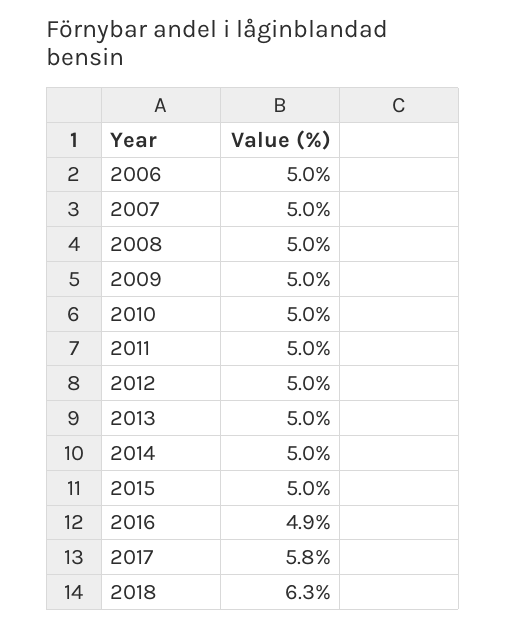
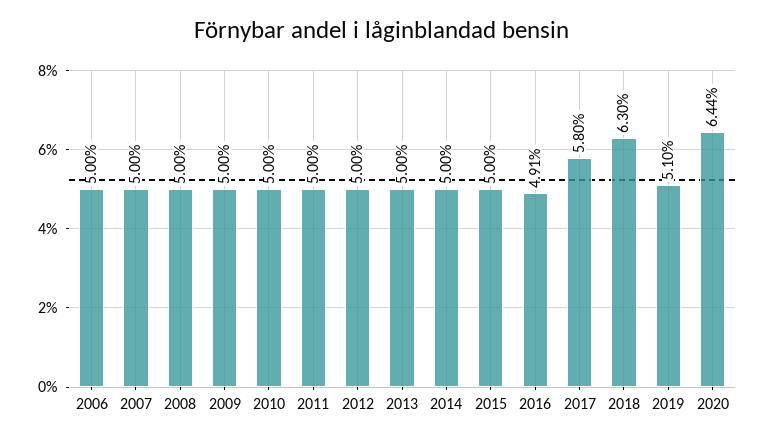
2016: 4.9 -> 4.91
2019: none -> 5.1
2020: none -> 6.44

